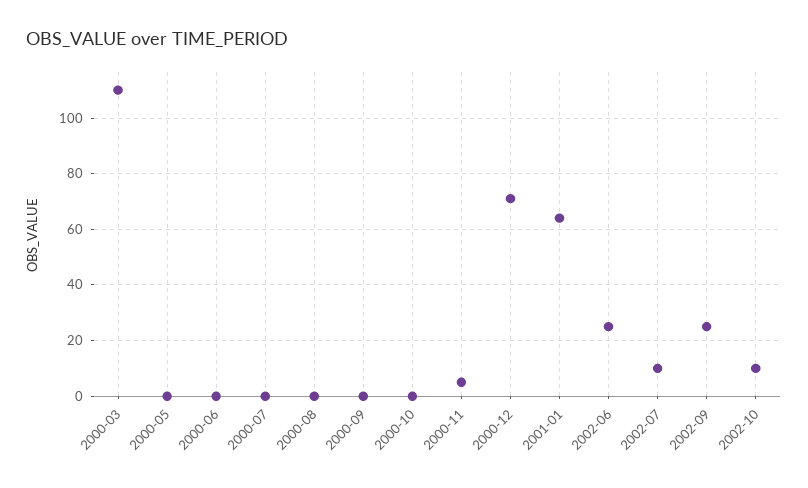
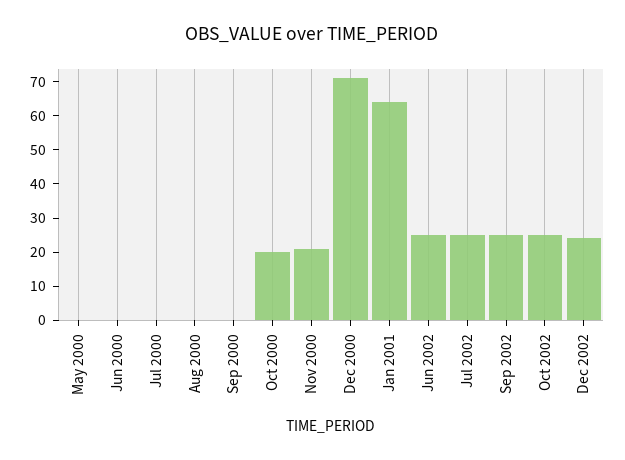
2000-03: 110 -> none
2000-10: 0 -> 20
2000-11: 5 -> 20
2002-07: 10 -> 25
2002-10: 10 -> 25
Dec 2002: none -> 25

